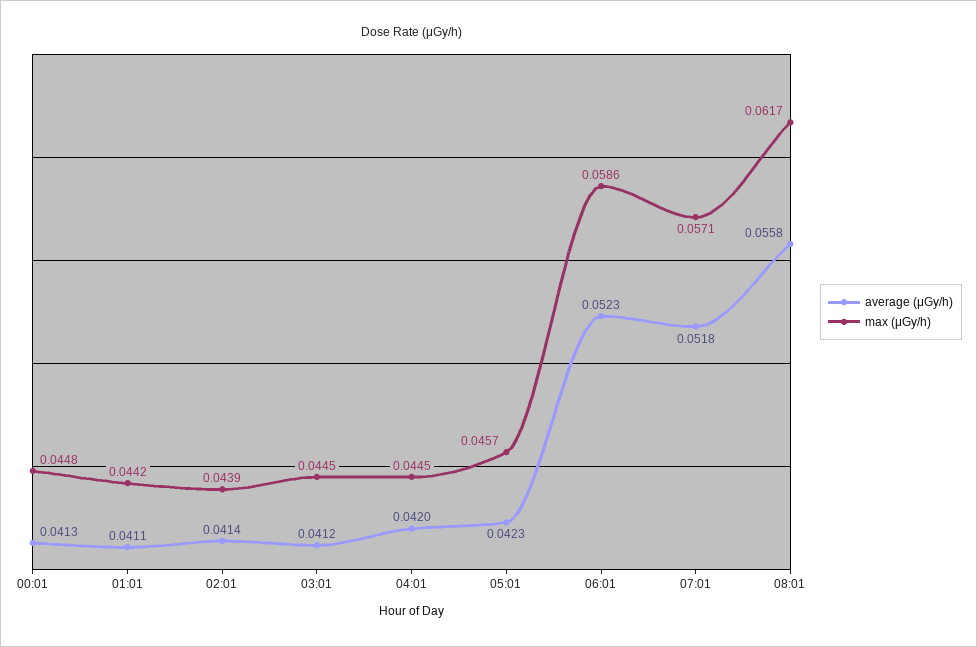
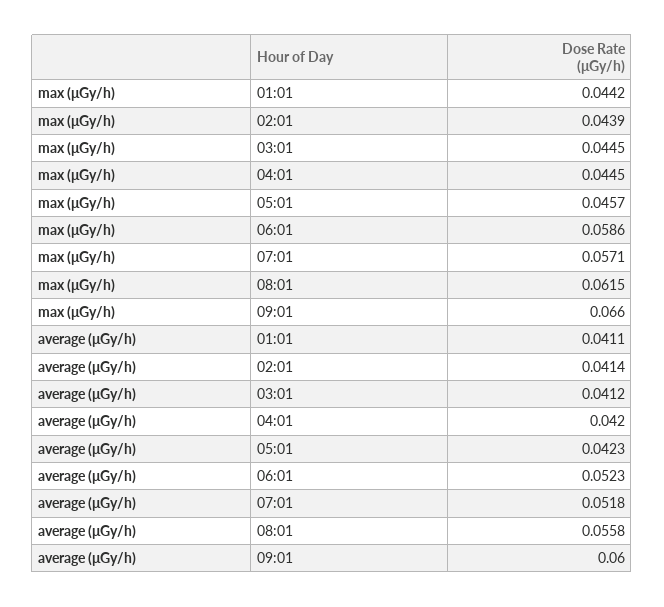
average (μGy/h), 00:01: 0.0413 -> none
max (μGy/h), 00:01: 0.0448 -> none
max (μGy/h), 08:01: 0.0617 -> 0.0615
max (μGy/h), 09:01: none -> 0.066
average (μGy/h), 09:01: none -> 0.06

